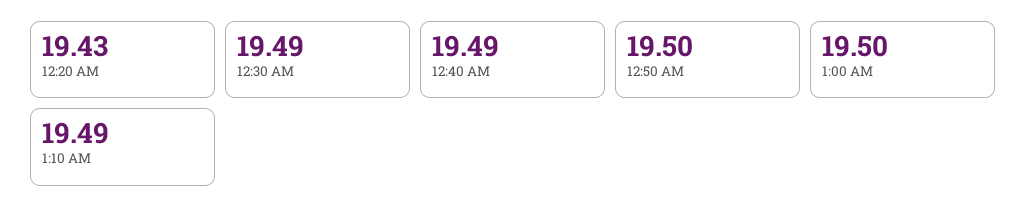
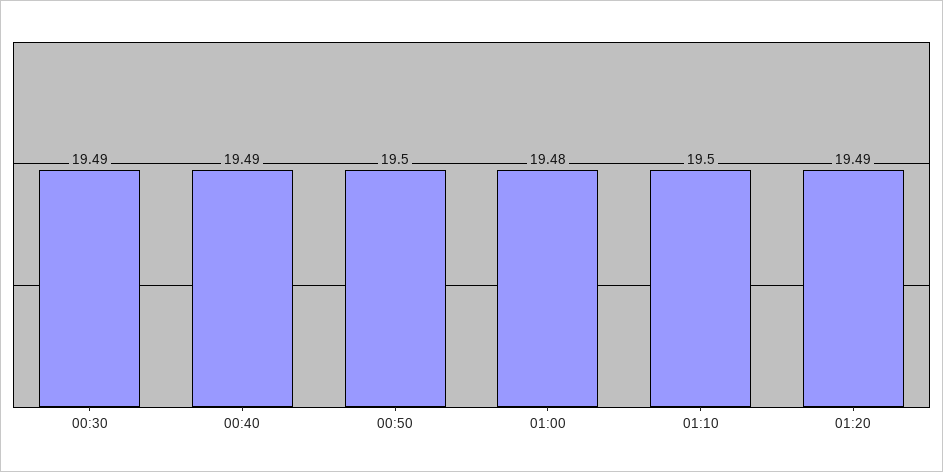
12:20 AM: 19.43 -> none
1:00 AM: 19.5 -> 19.48
1:10 AM: 19.49 -> 19.5
01:20: none -> 19.49

